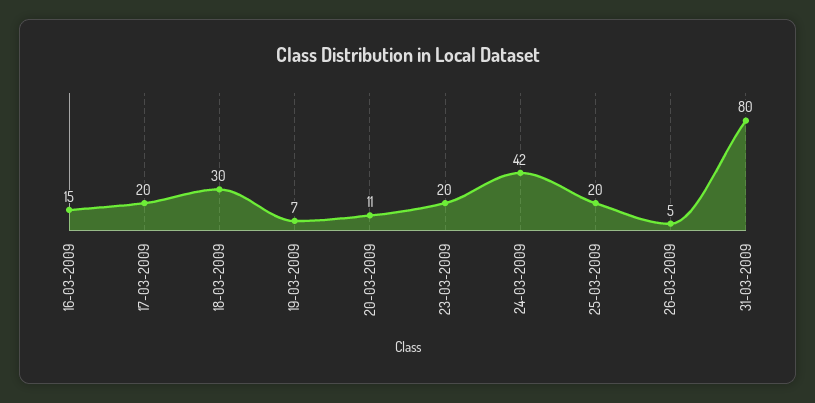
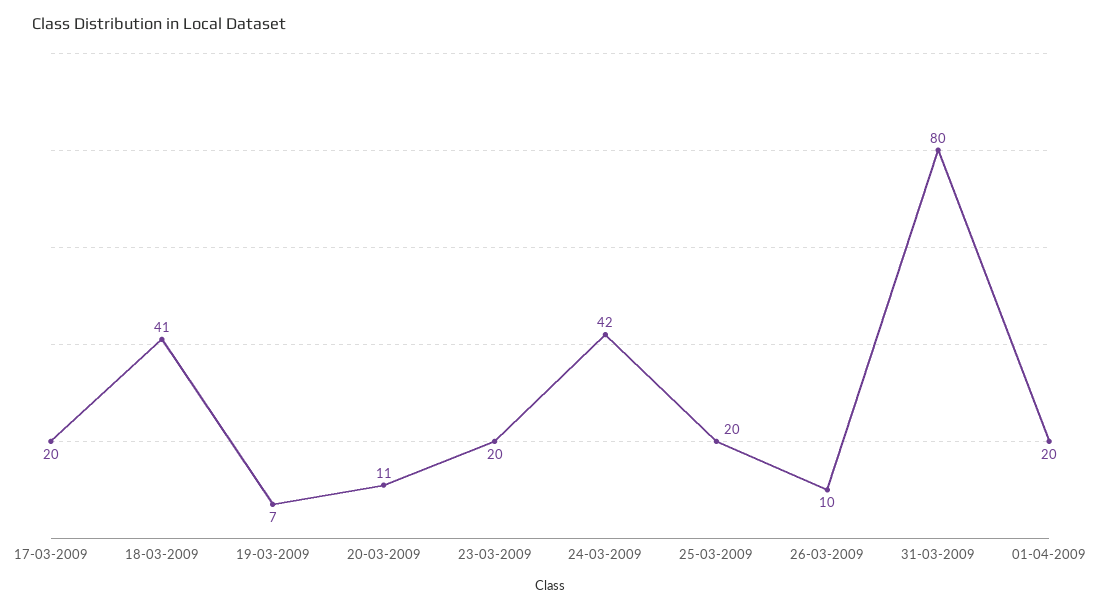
16-03-2009: 15 -> none
18-03-2009: 30 -> 41
26-03-2009: 5 -> 10
01-04-2009: none -> 20

